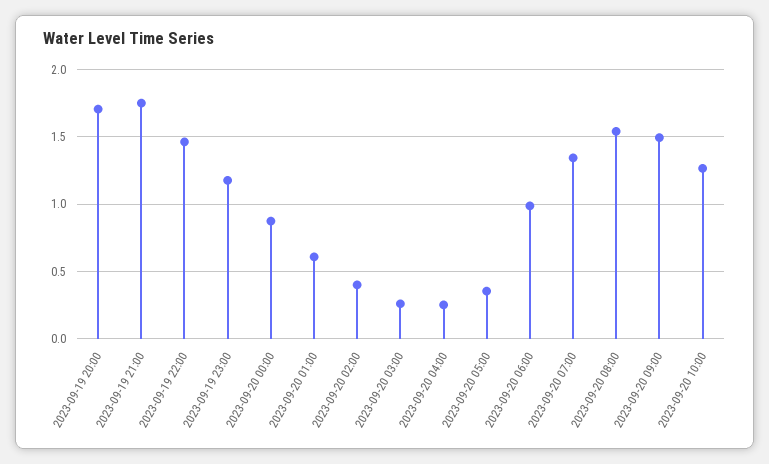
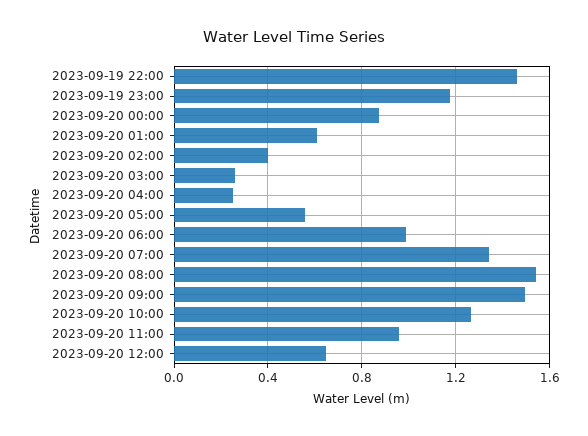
2023-09-19 20:00: 1.7 -> none
2023-09-19 21:00: 1.75 -> none
2023-09-20 05:00: 0.35 -> 0.55
2023-09-20 11:00: none -> 0.95
2023-09-20 12:00: none -> 0.65

